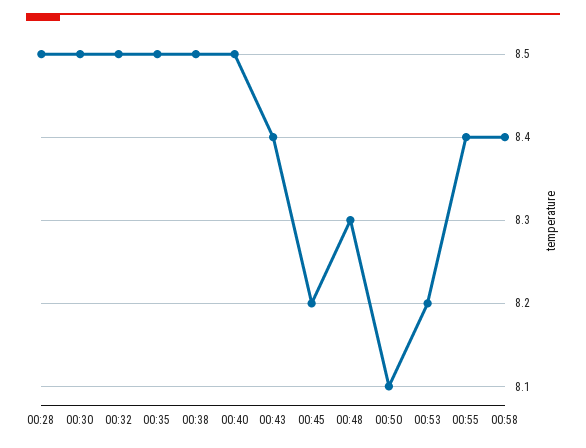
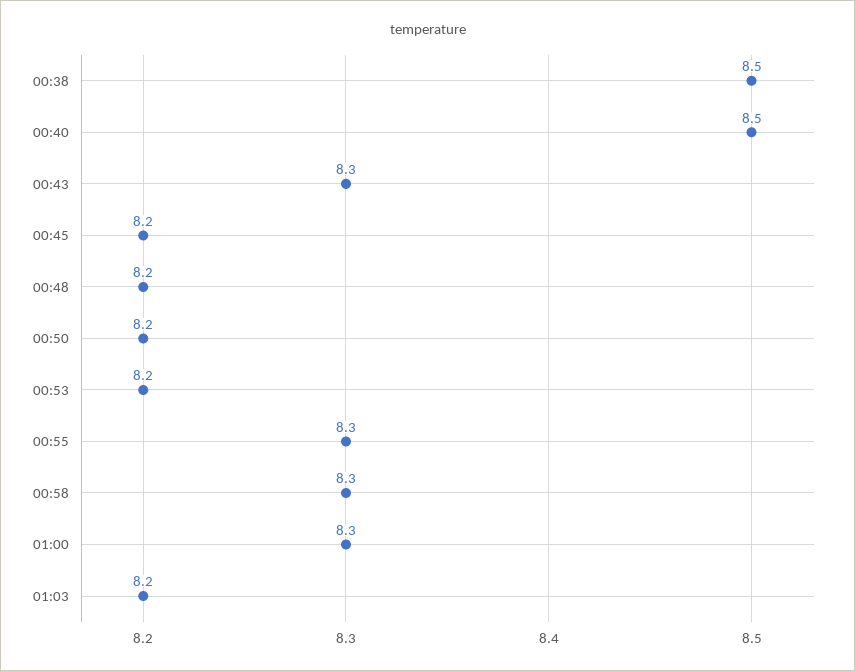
00:28: 8.5 -> none
00:30: 8.5 -> none
00:32: 8.5 -> none
00:35: 8.5 -> none
00:43: 8.4 -> 8.3
00:48: 8.3 -> 8.2
00:50: 8.1 -> 8.2
00:55: 8.4 -> 8.3
00:58: 8.4 -> 8.3
01:00: none -> 8.3
01:03: none -> 8.2

